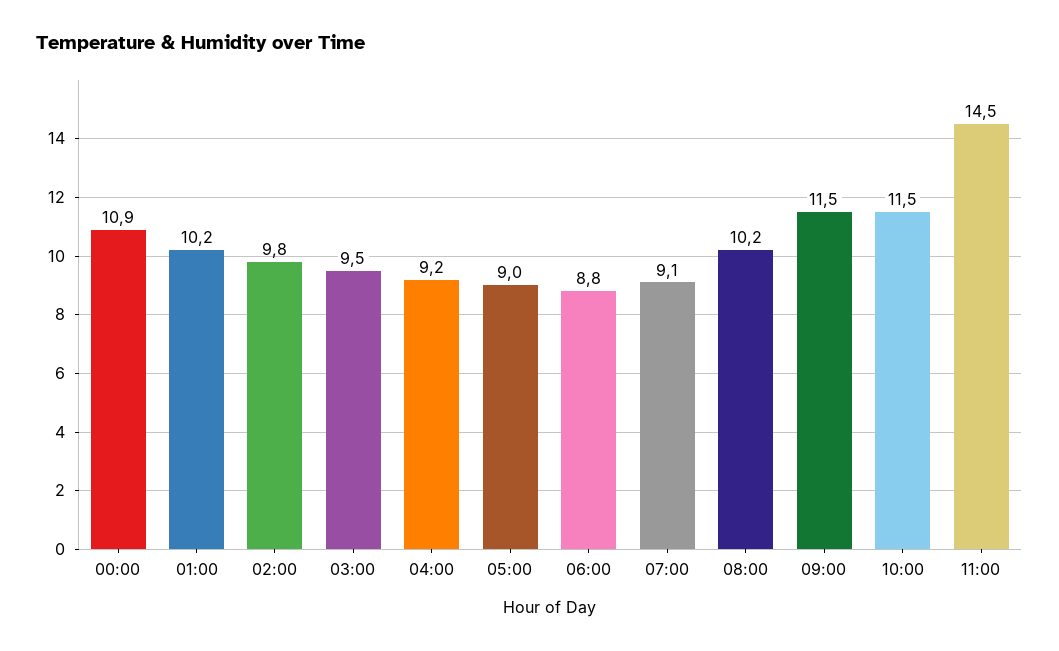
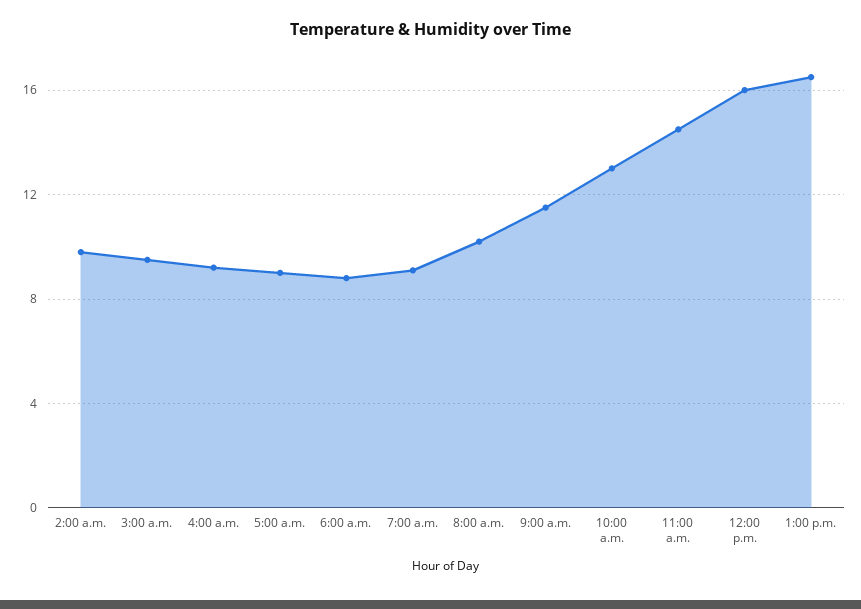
00:00: 10.9 -> none
01:00: 10.2 -> none
10:00: 11.5 -> 13
12:00 p.m.: none -> 16
1:00 p.m.: none -> 16.5

